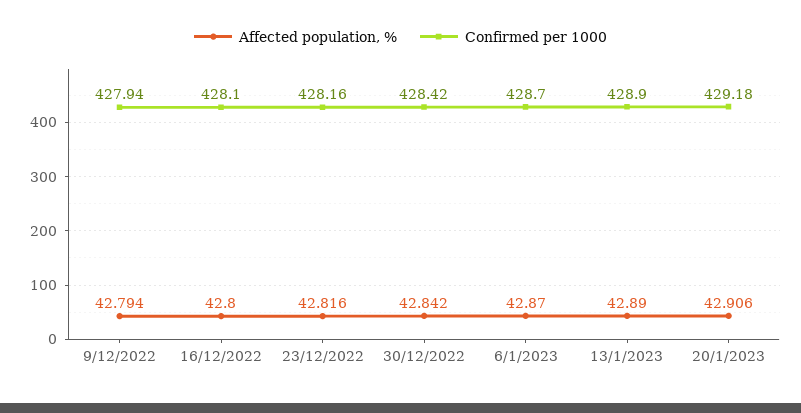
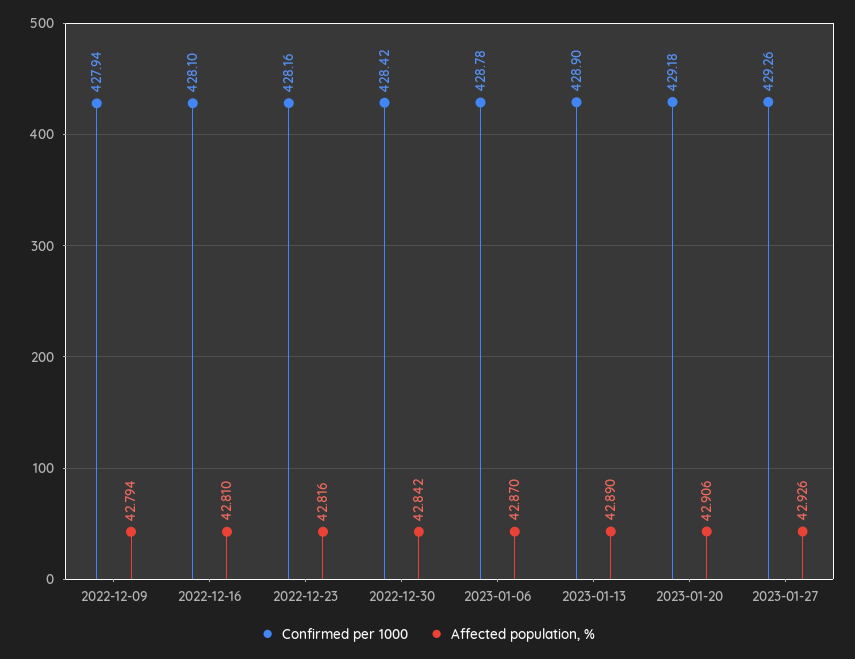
Affected population, %, 16/12/2022: 42.8 -> 42.81
Confirmed per 1000, 6/1/2023: 428.7 -> 428.78
Confirmed per 1000, 2023-01-27: none -> 429.26
Affected population, %, 2023-01-27: none -> 42.926

